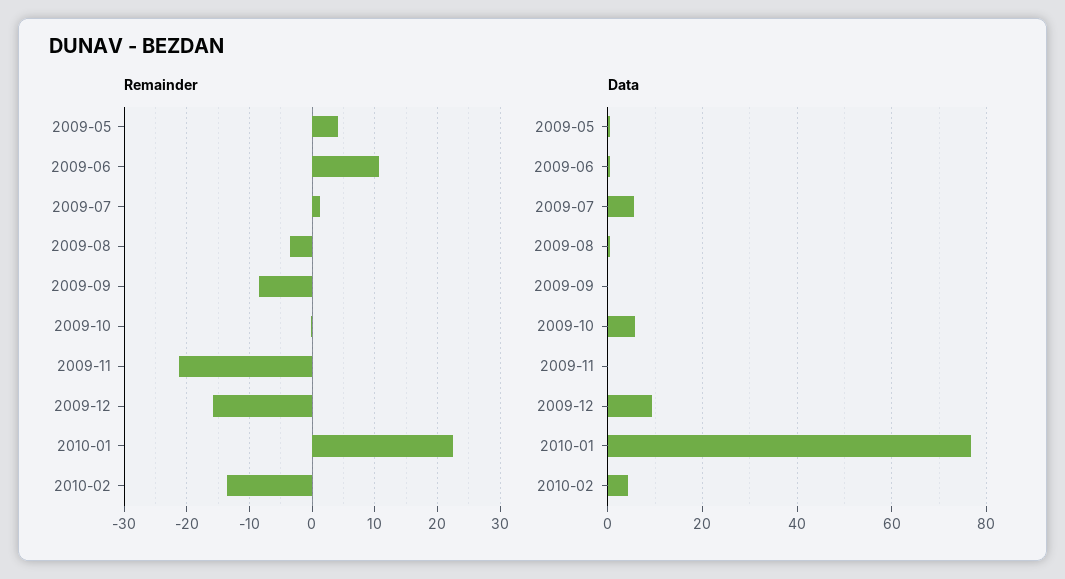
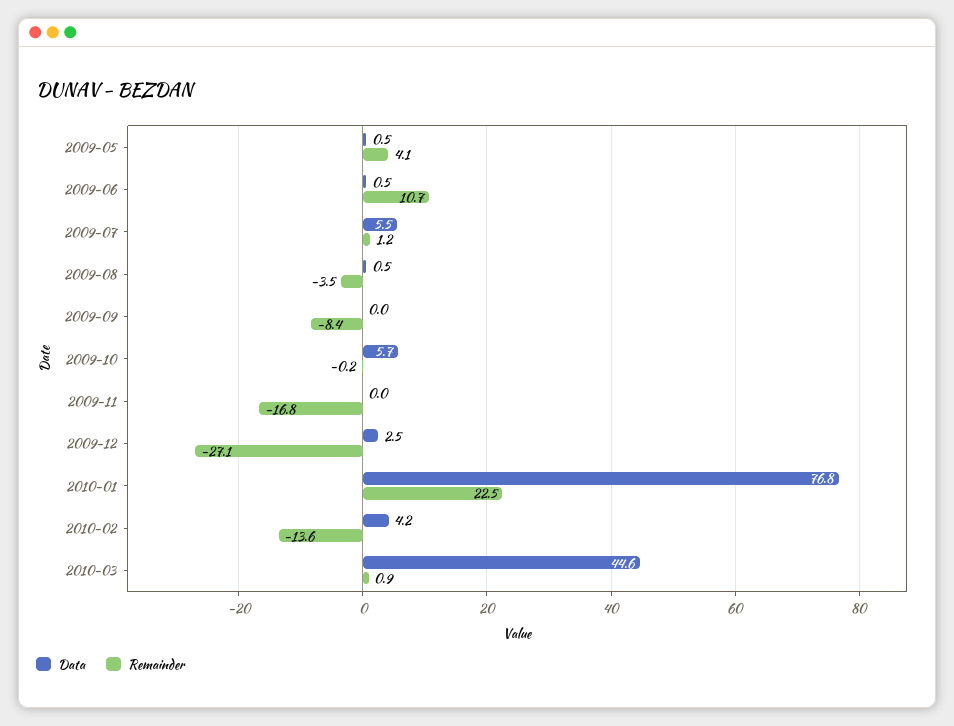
Remainder, 2009-11: -21 -> -16.8
Remainder, 2009-12: -16 -> -27.1
Data, 2009-12: 10 -> 2.5
Data, 2010-03: none -> 44.6
Remainder, 2010-03: none -> 0.9

